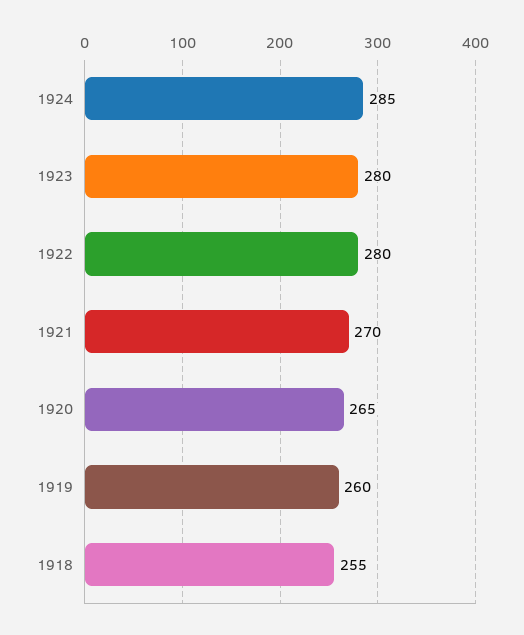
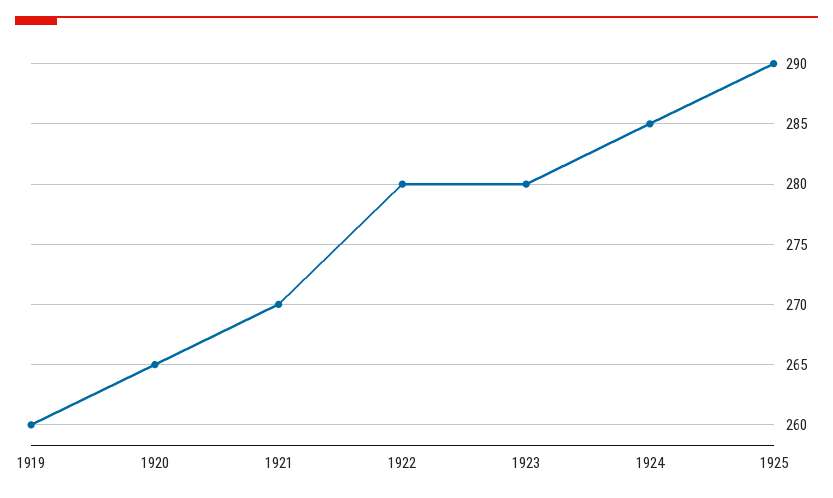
1918: 255 -> none
1925: none -> 290

